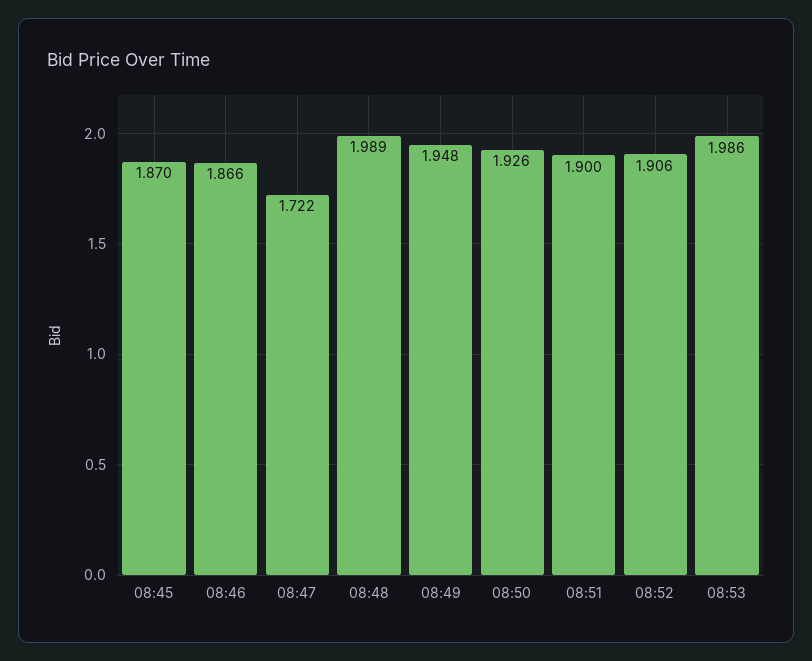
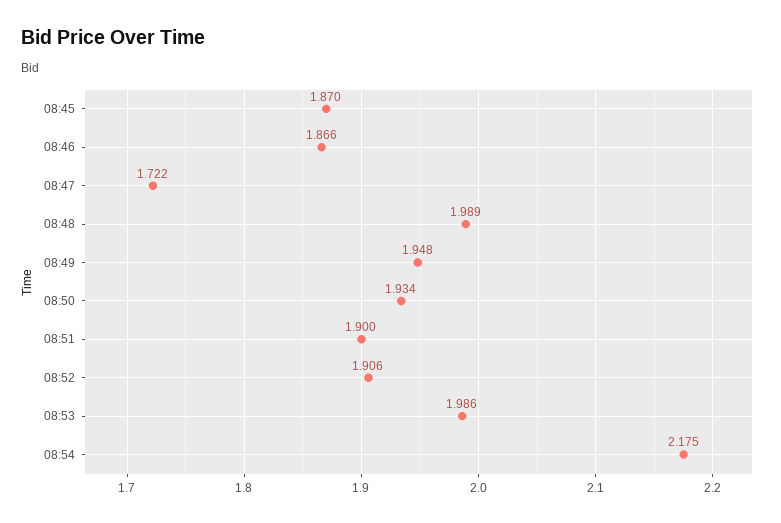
08:50: 1.926 -> 1.934
08:54: none -> 2.175

